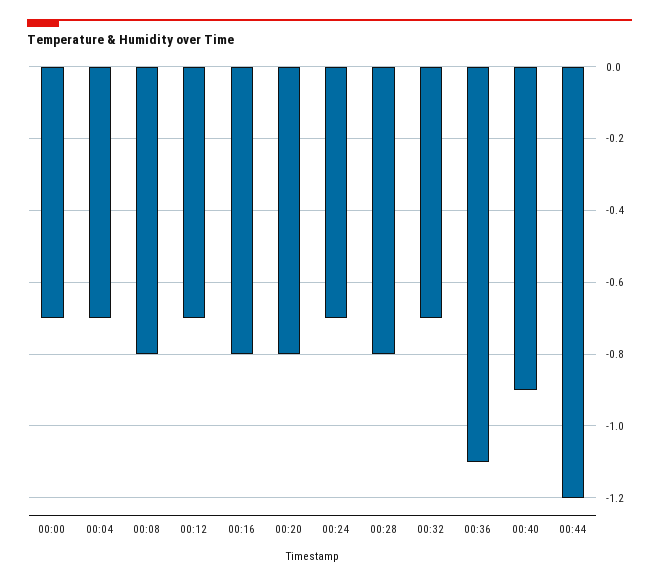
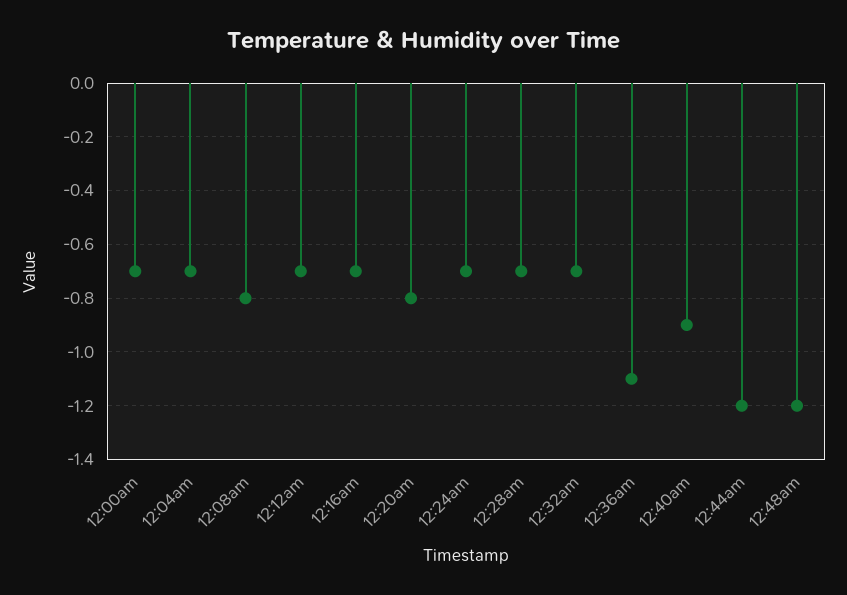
00:16: -0.8 -> -0.7
00:28: -0.8 -> -0.7
12:48am: none -> -1.2

